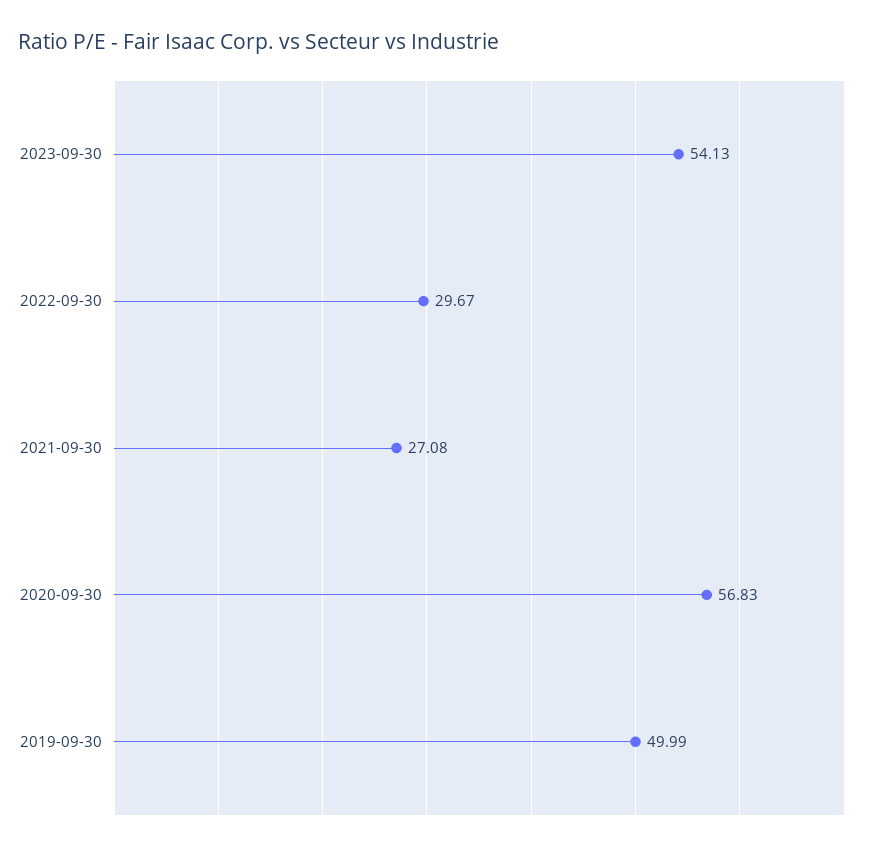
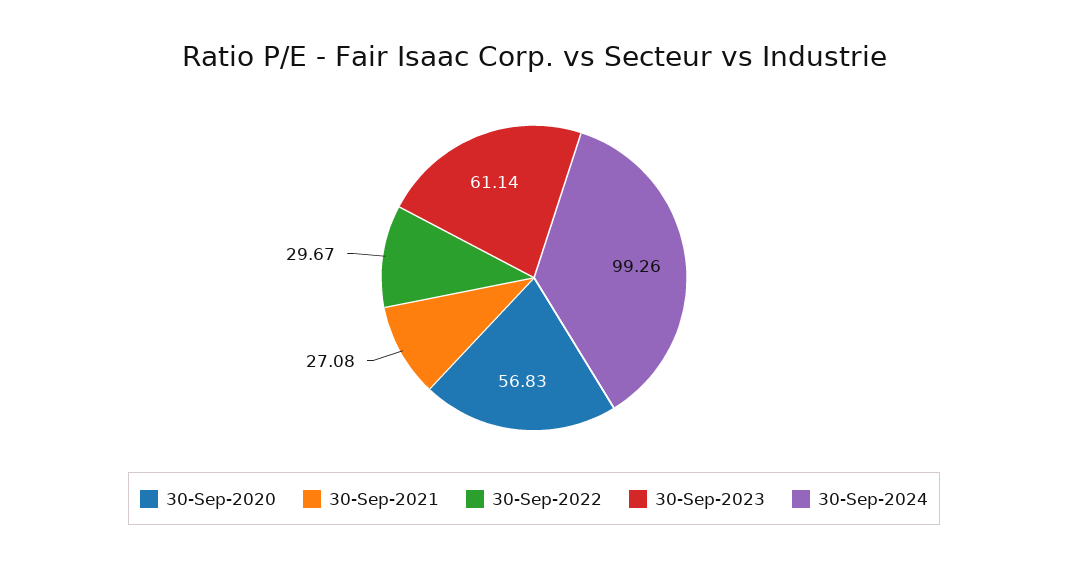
2023-09-30: 54.13 -> 61.14
2019-09-30: 49.99 -> none
30-Sep-2024: none -> 99.26

